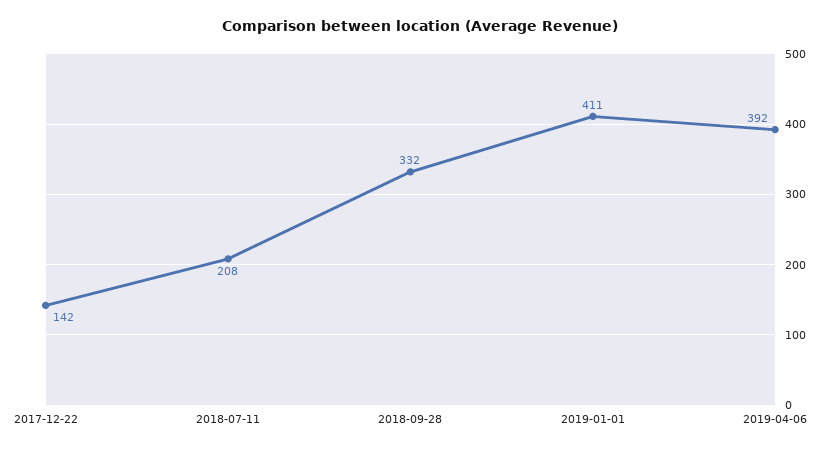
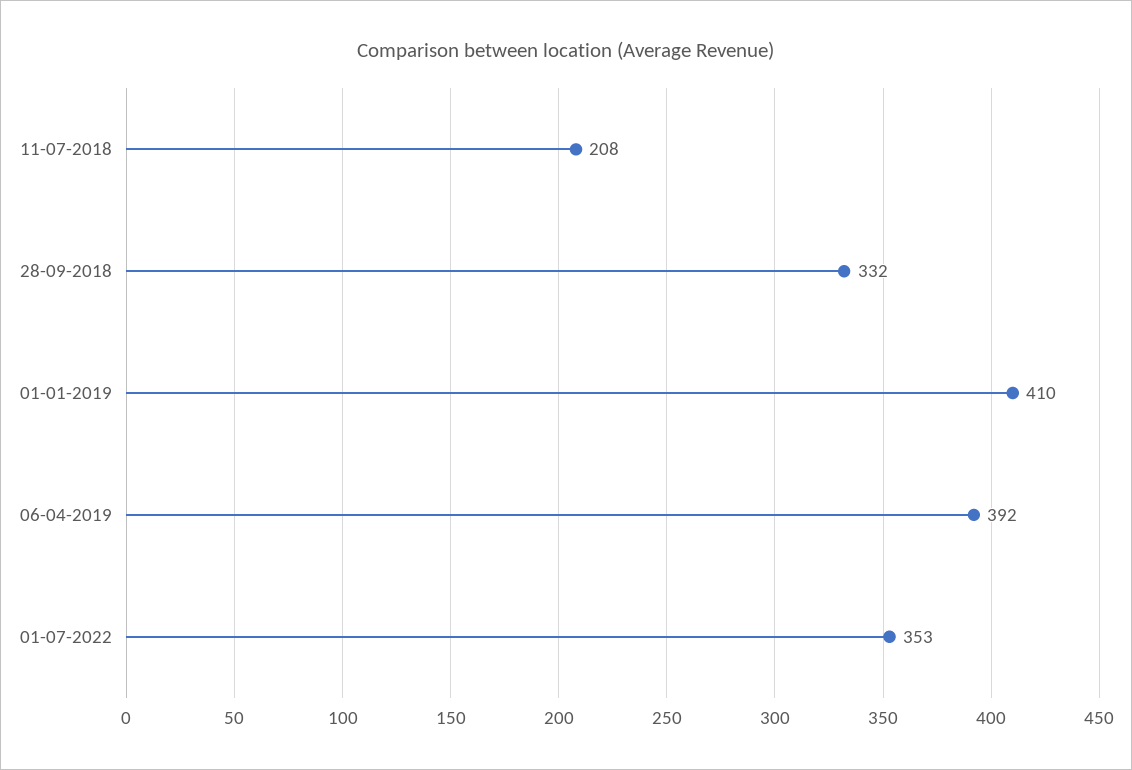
2017-12-22: 142 -> none
2019-01-01: 411 -> 410
01-07-2022: none -> 353

